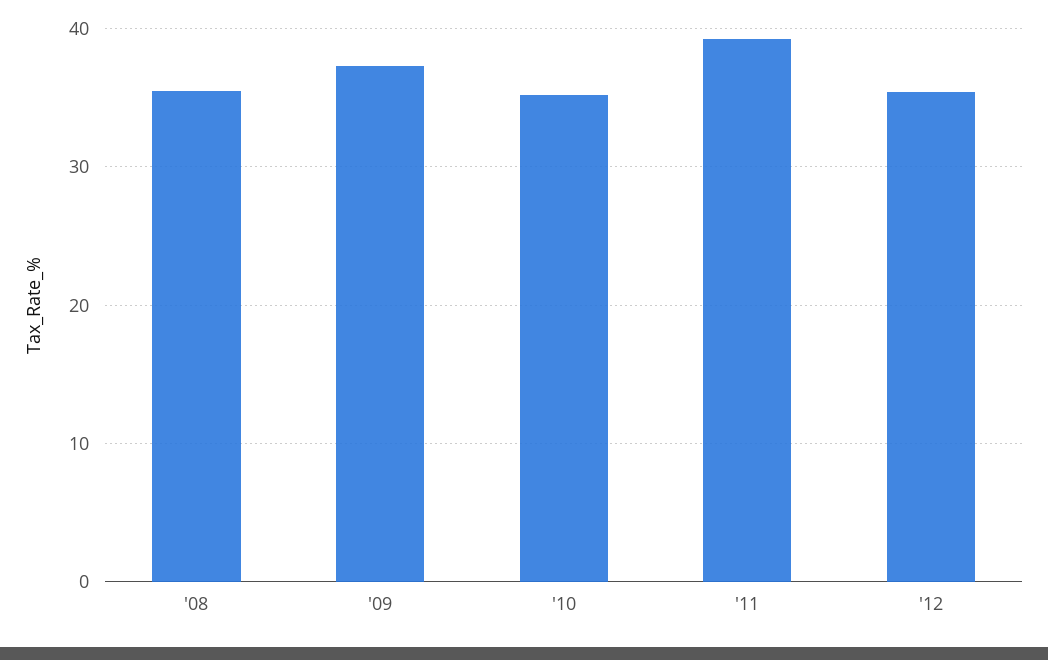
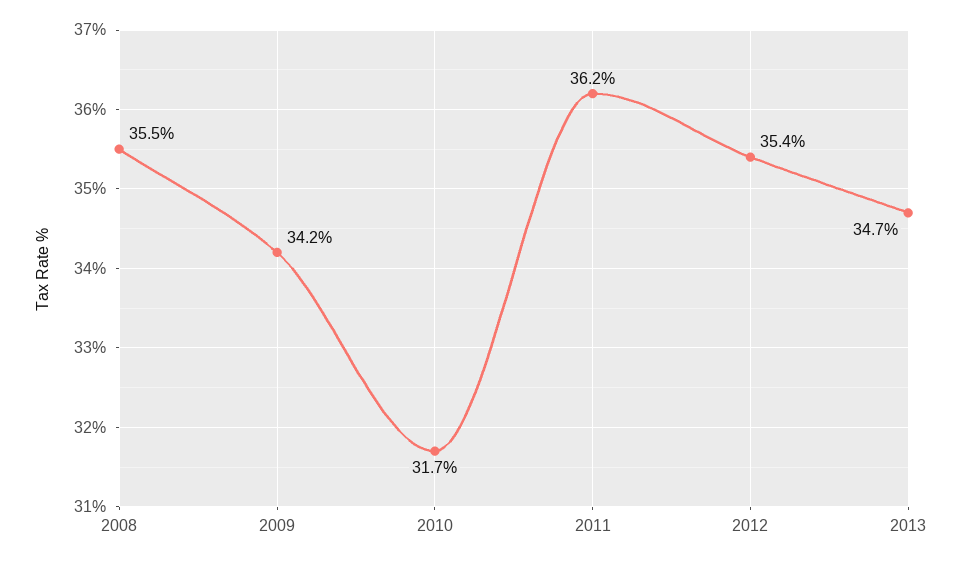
'09: 37 -> 34.2
'10: 35 -> 31.7
'11: 39 -> 36.2
2013: none -> 34.7

